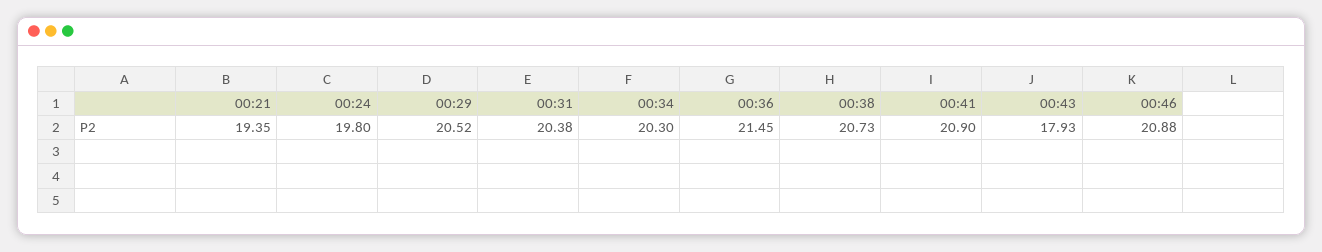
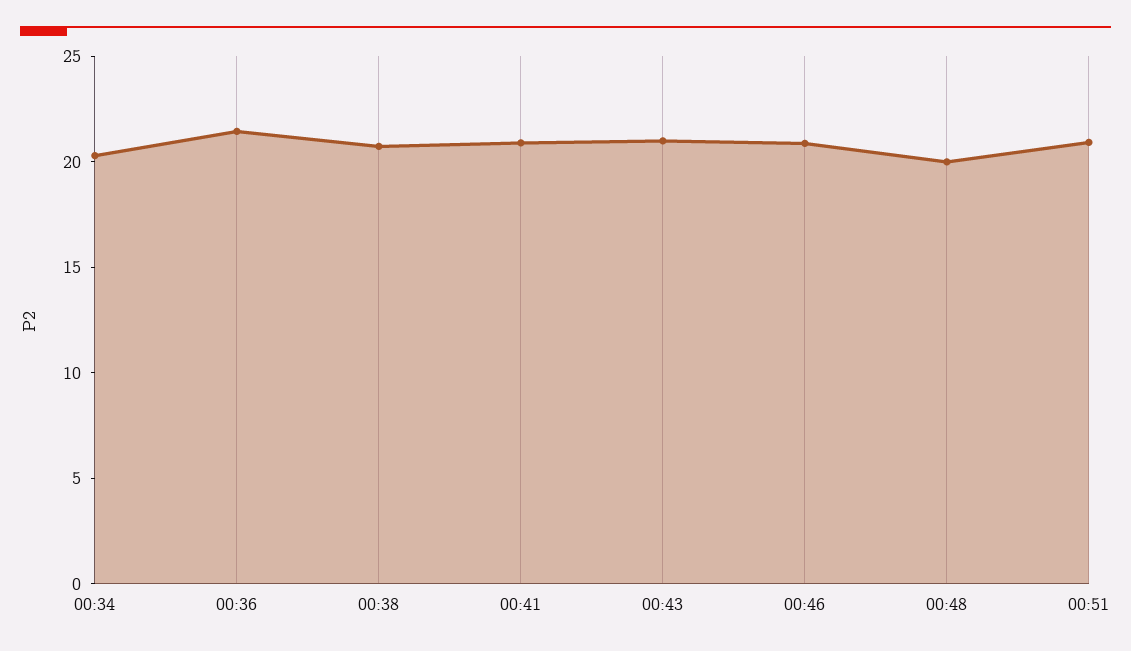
00:21: 19.35 -> none
00:24: 19.8 -> none
00:29: 20.52 -> none
00:31: 20.38 -> none
00:43: 17.93 -> 21
00:48: none -> 20
00:51: none -> 21

